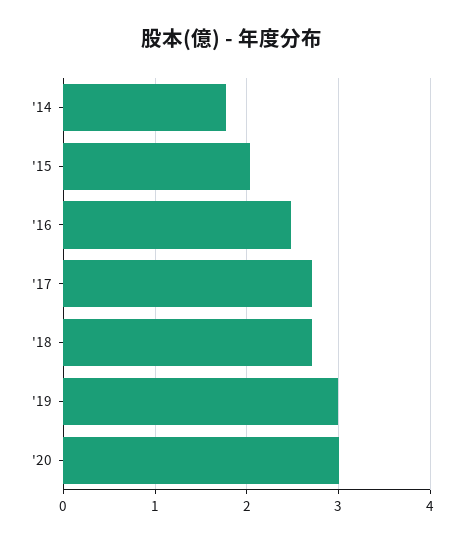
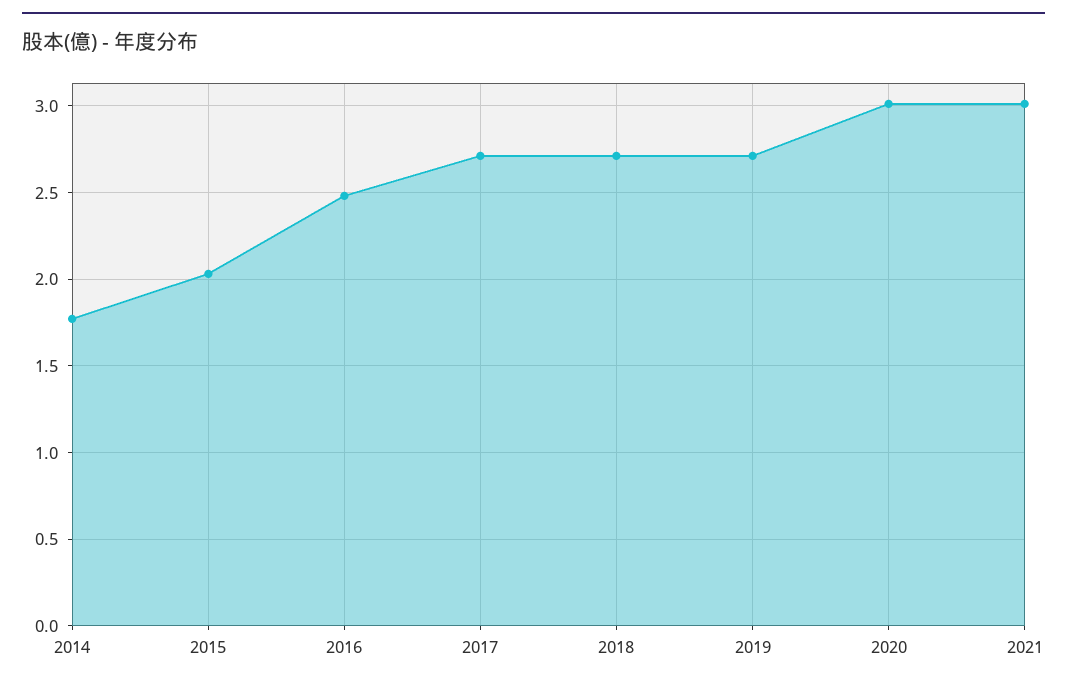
'19: 3 -> 2.7
2021: none -> 3

